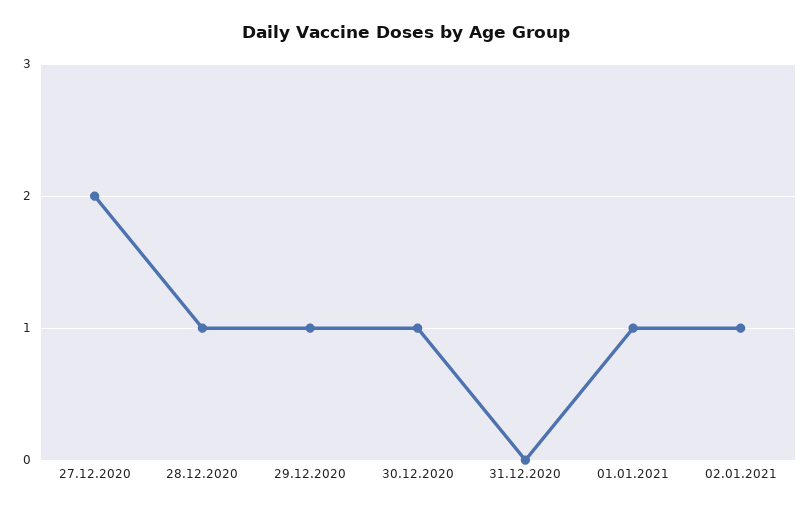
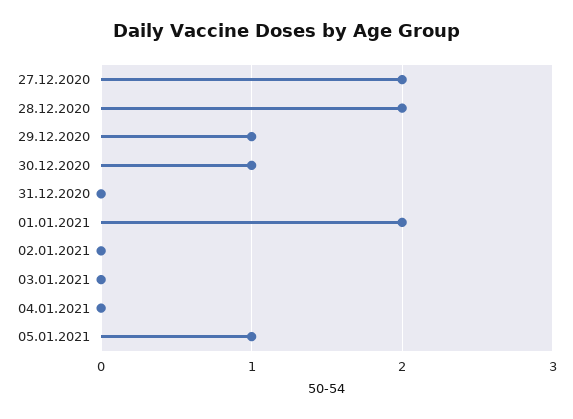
28.12.2020: 1 -> 2
01.01.2021: 1 -> 2
02.01.2021: 1 -> 0
03.01.2021: none -> 0
04.01.2021: none -> 0
05.01.2021: none -> 1

